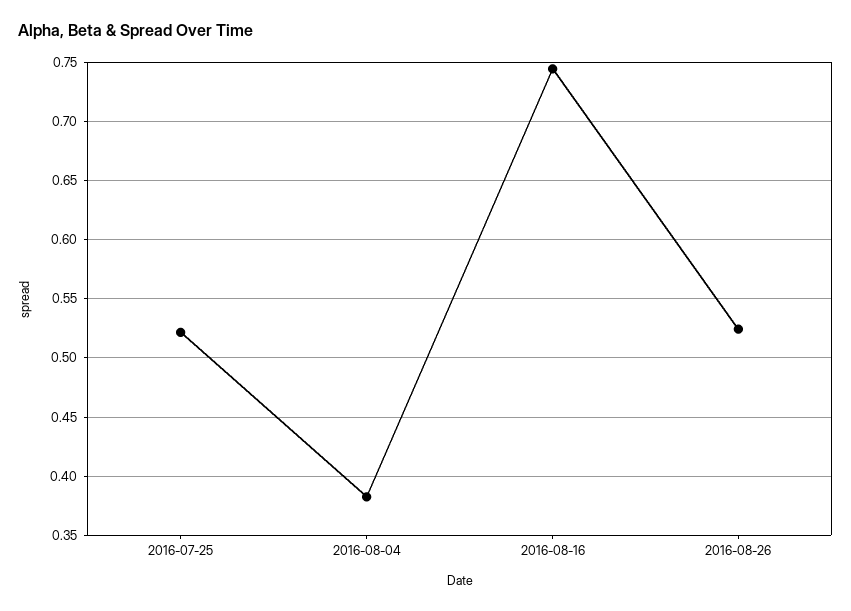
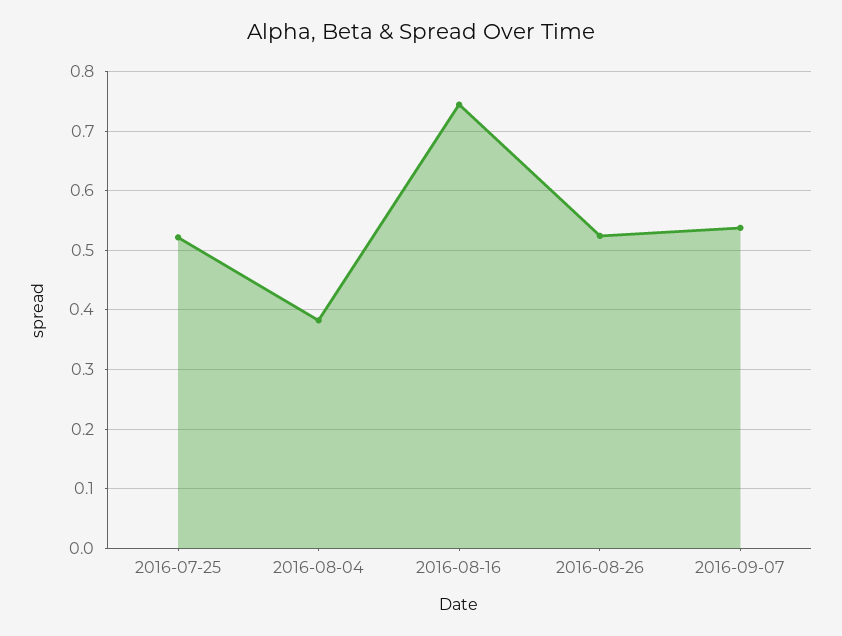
2016-09-07: none -> 0.54

